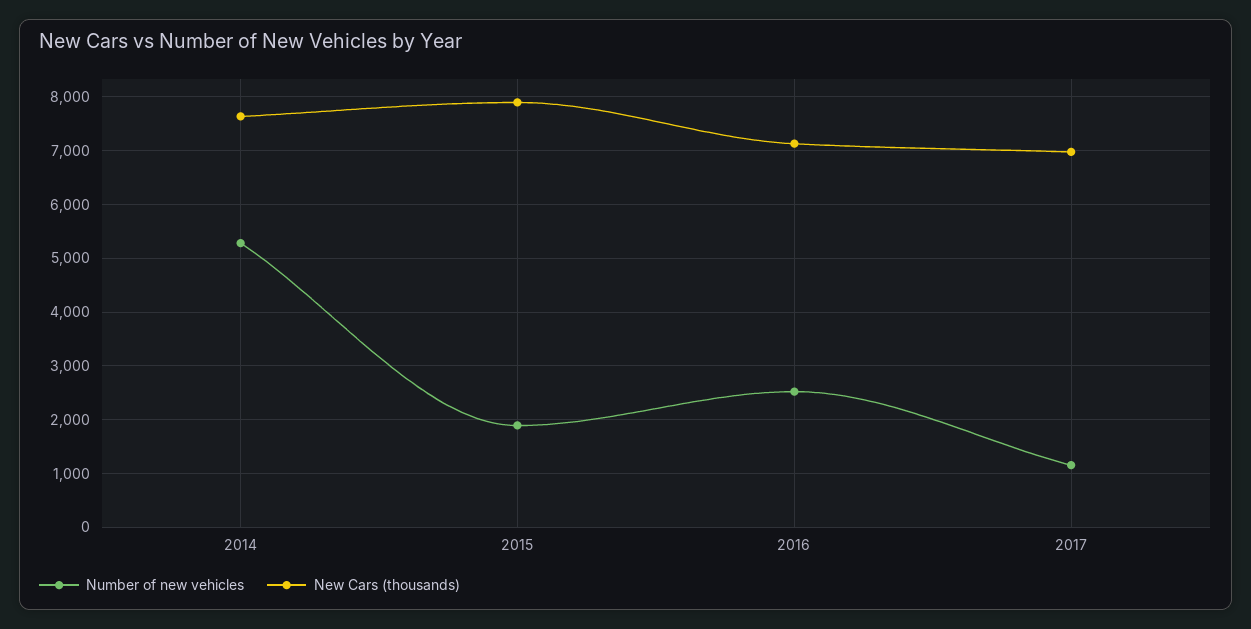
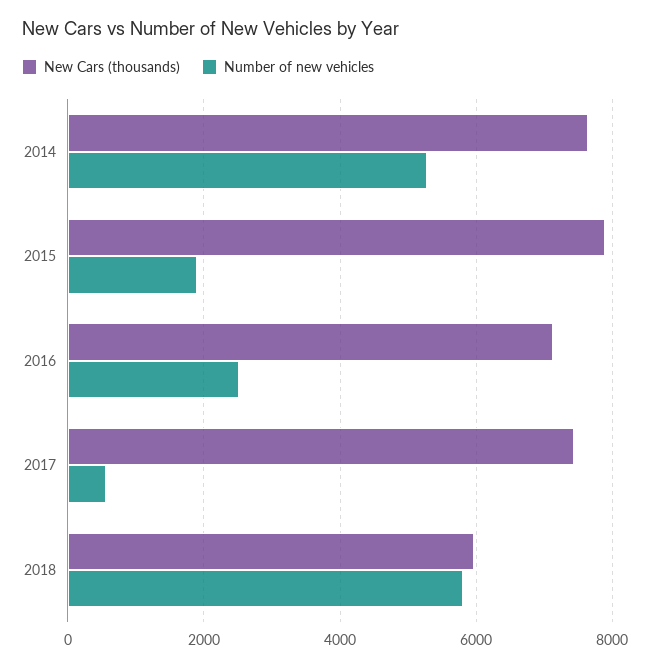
Number of new vehicles, 2017: 1200 -> 600
New Cars (thousands), 2017: 7000 -> 7400
New Cars (thousands), 2018: none -> 6000
Number of new vehicles, 2018: none -> 5800

